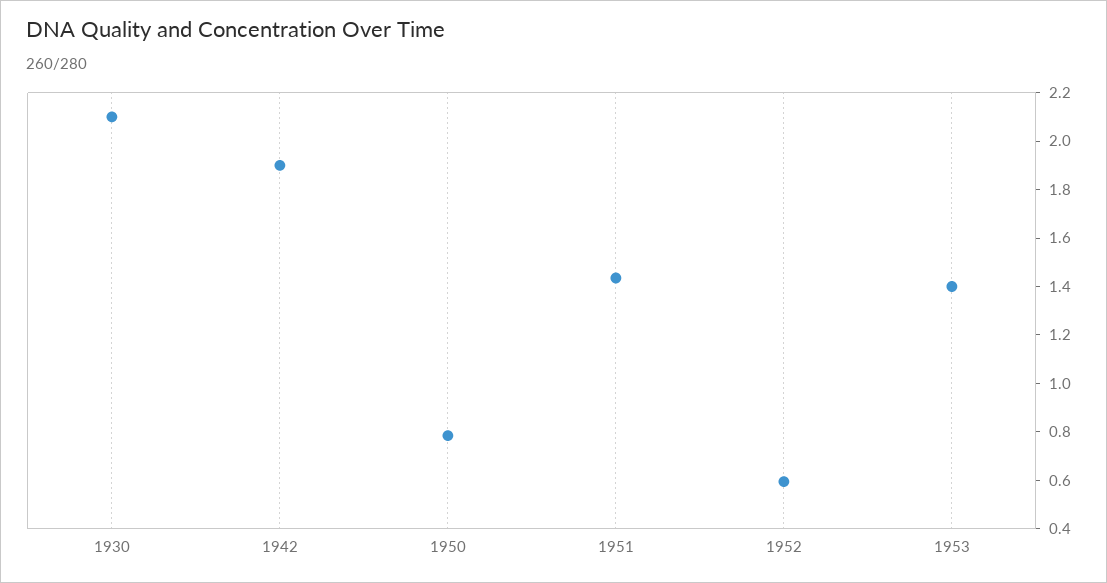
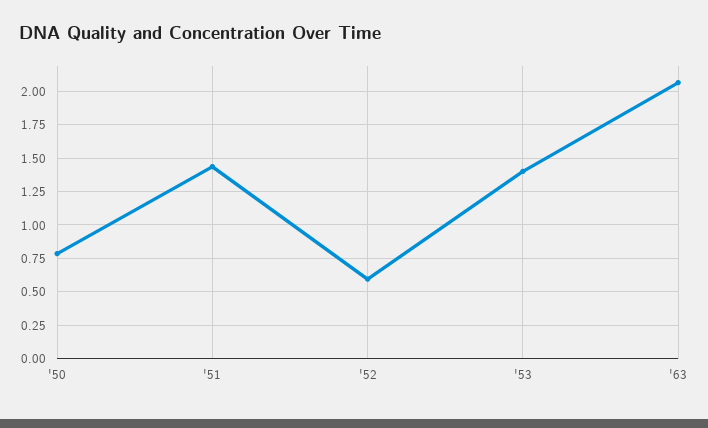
1930: 2.1 -> none
1942: 1.9 -> none
'63: none -> 2.05

